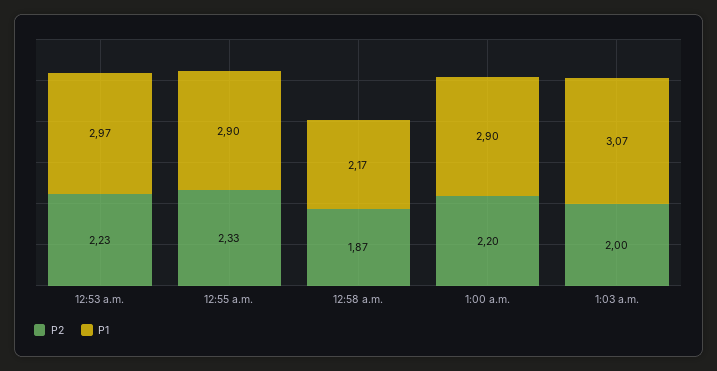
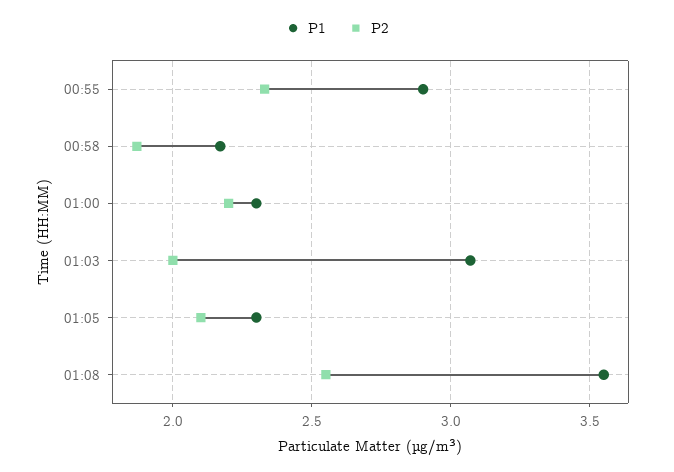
P2, 12:53 a.m.: 2.23 -> none
P1, 12:53 a.m.: 2.97 -> none
P1, 1:00 a.m.: 2.9 -> 2.3
P1, 01:05: none -> 2.3
P2, 01:05: none -> 2.1
P1, 01:08: none -> 3.55
P2, 01:08: none -> 2.55

